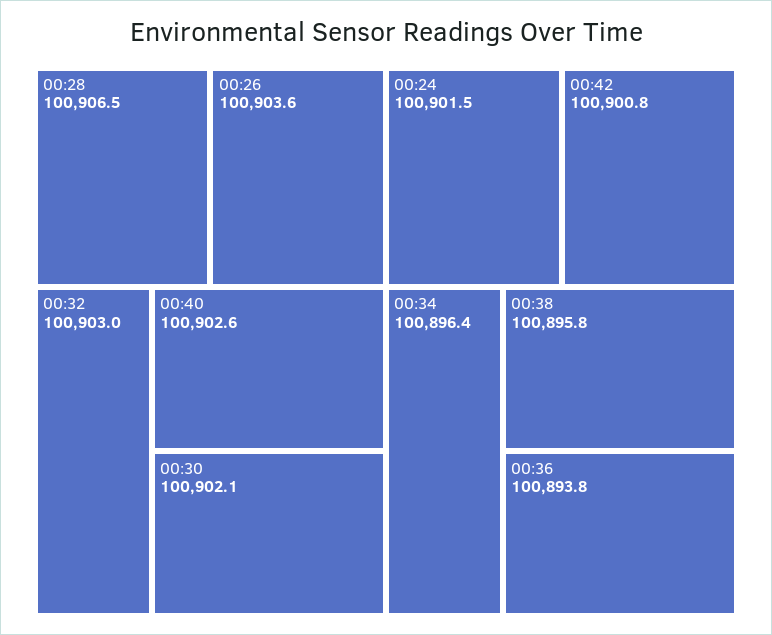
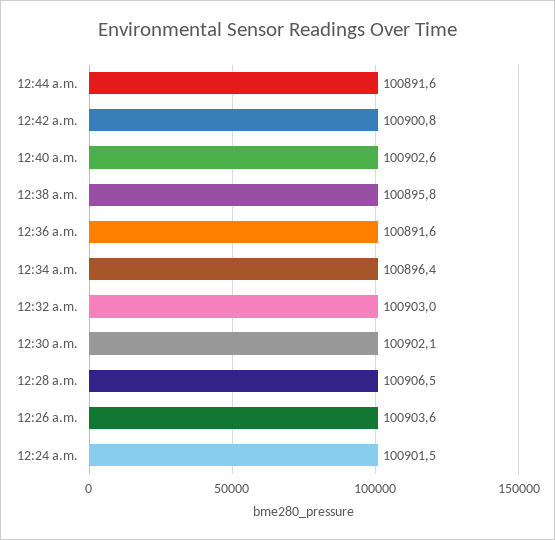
00:36: 100893.8 -> 100891.6
12:44 a.m.: none -> 100891.6

